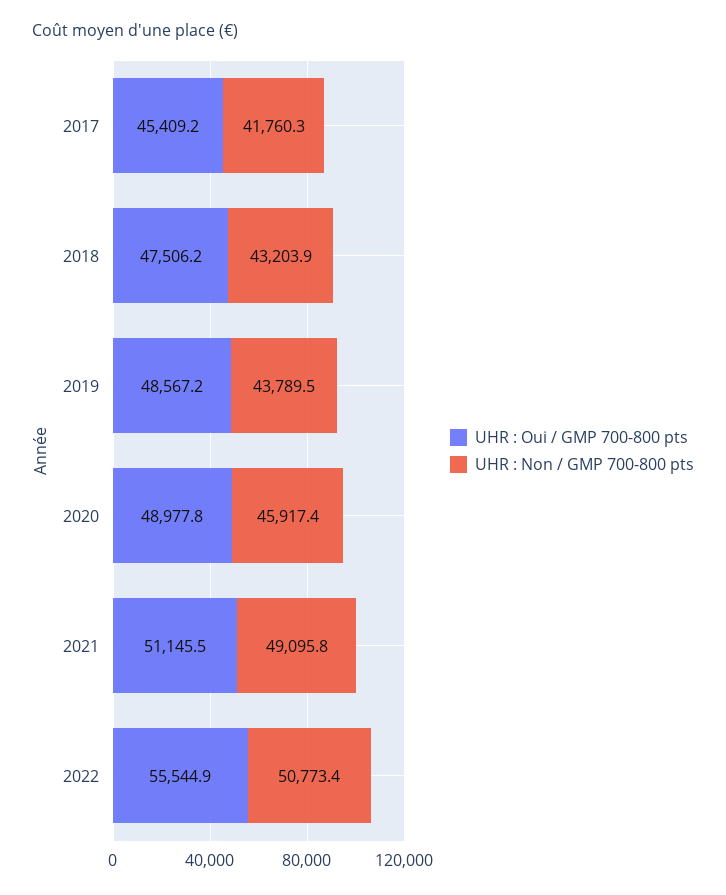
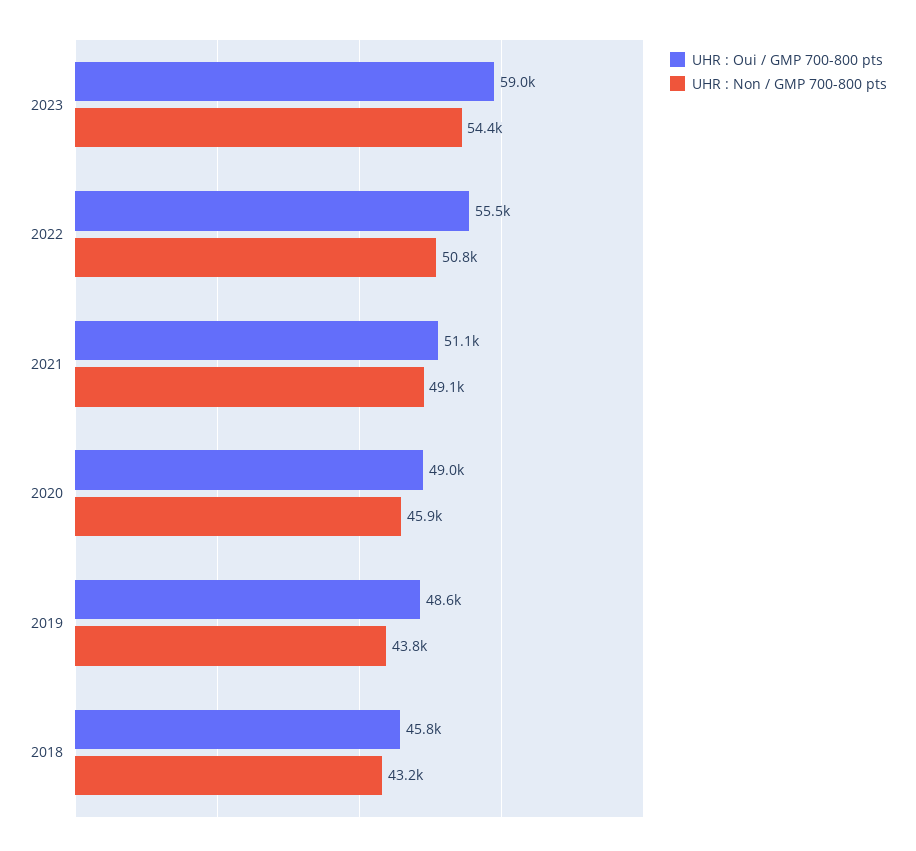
UHR : Oui / GMP 700-800 pts, 2017: 45409.2 -> none
UHR : Non / GMP 700-800 pts, 2017: 41760.3 -> none
UHR : Oui / GMP 700-800 pts, 2018: 47506.2 -> 45800
UHR : Oui / GMP 700-800 pts, 2023: none -> 59000
UHR : Non / GMP 700-800 pts, 2023: none -> 54400

